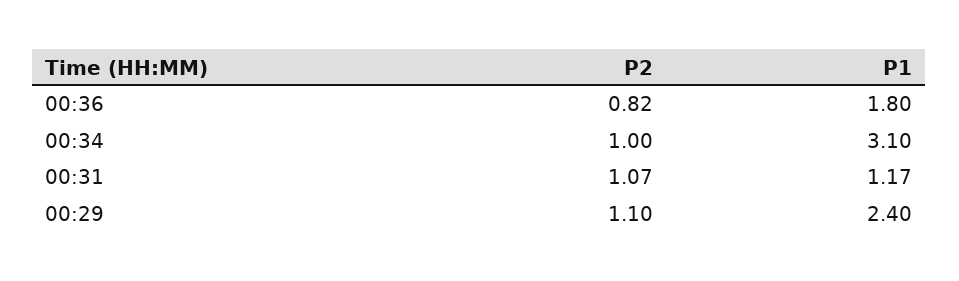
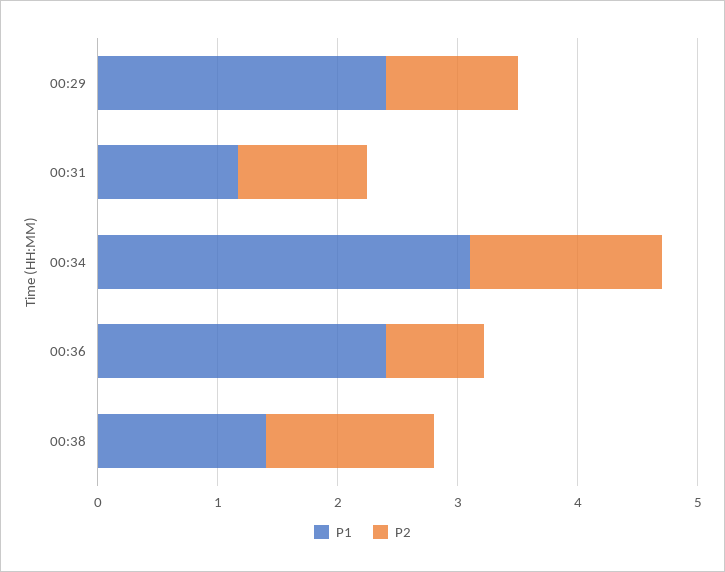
P1, 00:36: 1.8 -> 2.4
P2, 00:34: 1 -> 1.6
P1, 00:38: none -> 1.4
P2, 00:38: none -> 1.4

